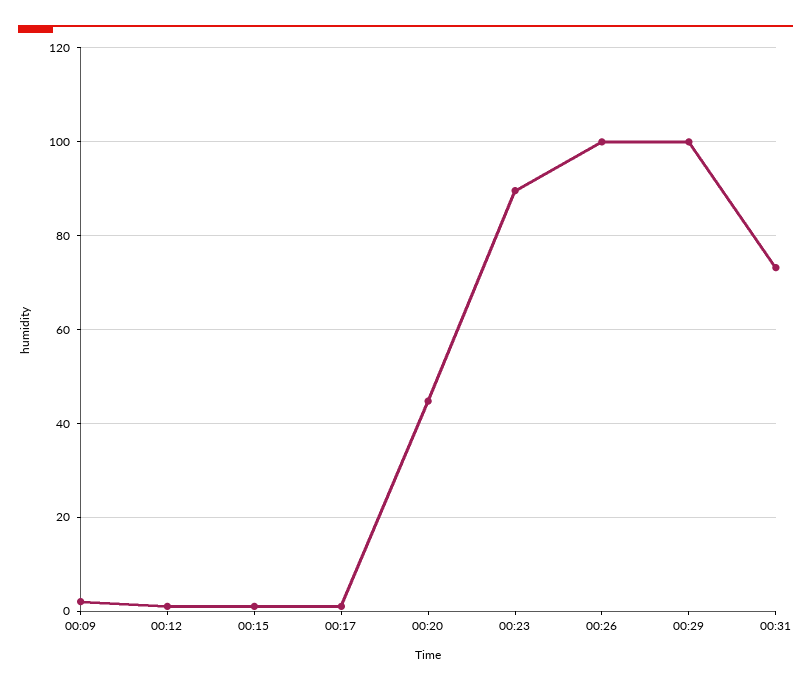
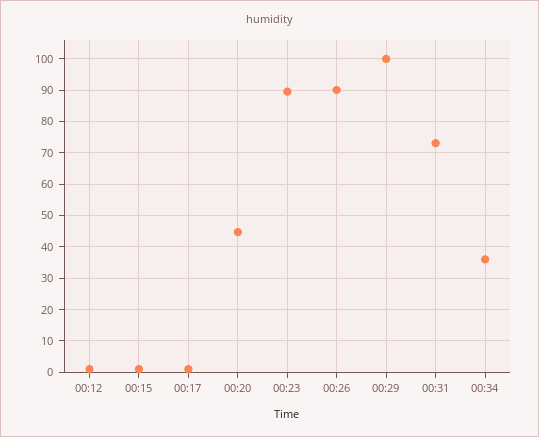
00:09: 2 -> none
00:26: 100 -> 90
00:34: none -> 36

